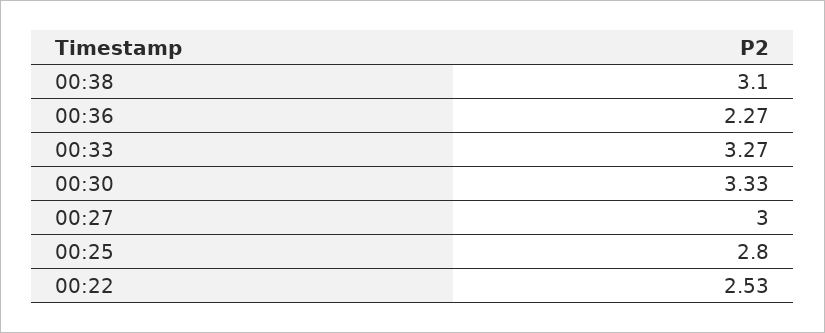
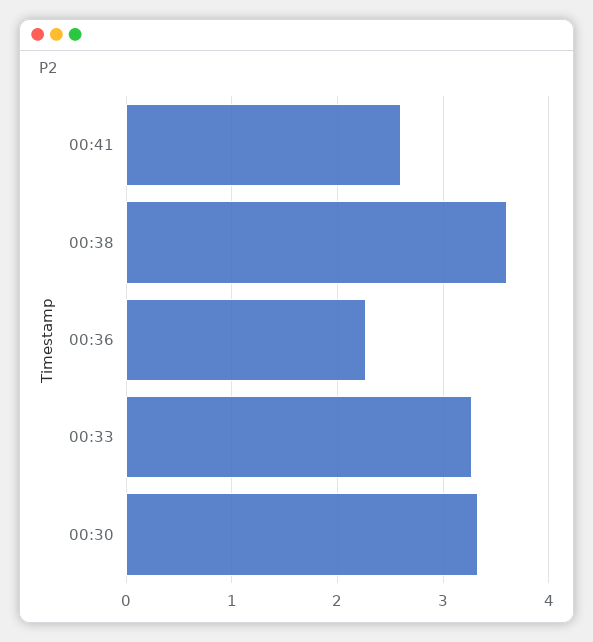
00:38: 3.1 -> 3.6
00:27: 3 -> none
00:25: 2.8 -> none
00:22: 2.53 -> none
00:41: none -> 2.6

